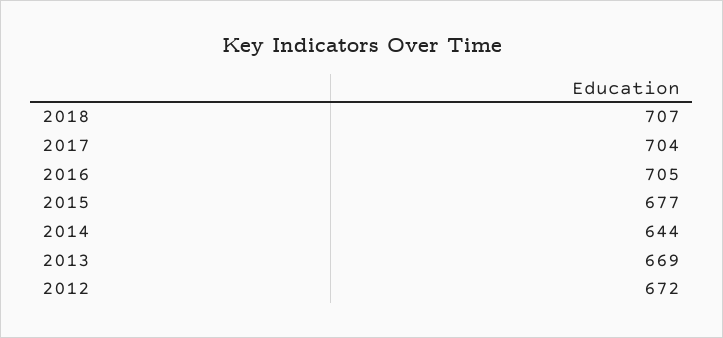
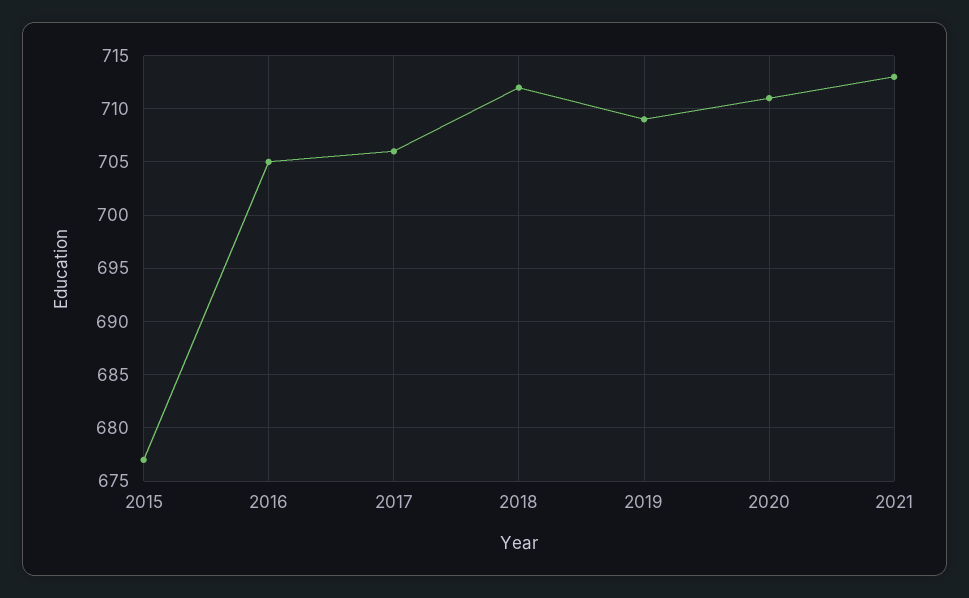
2018: 707 -> 712
2017: 704 -> 706
2014: 644 -> none
2013: 669 -> none
2012: 672 -> none
2019: none -> 709
2020: none -> 711
2021: none -> 713

